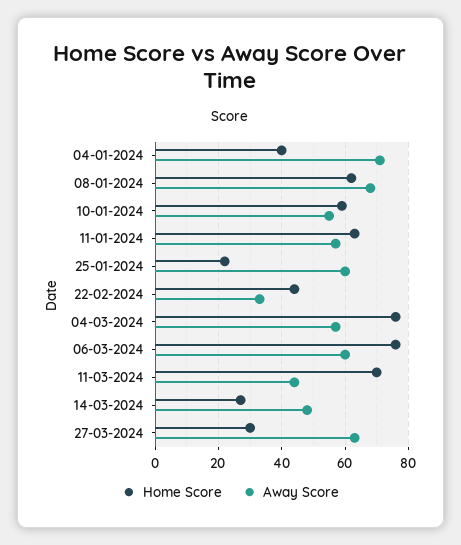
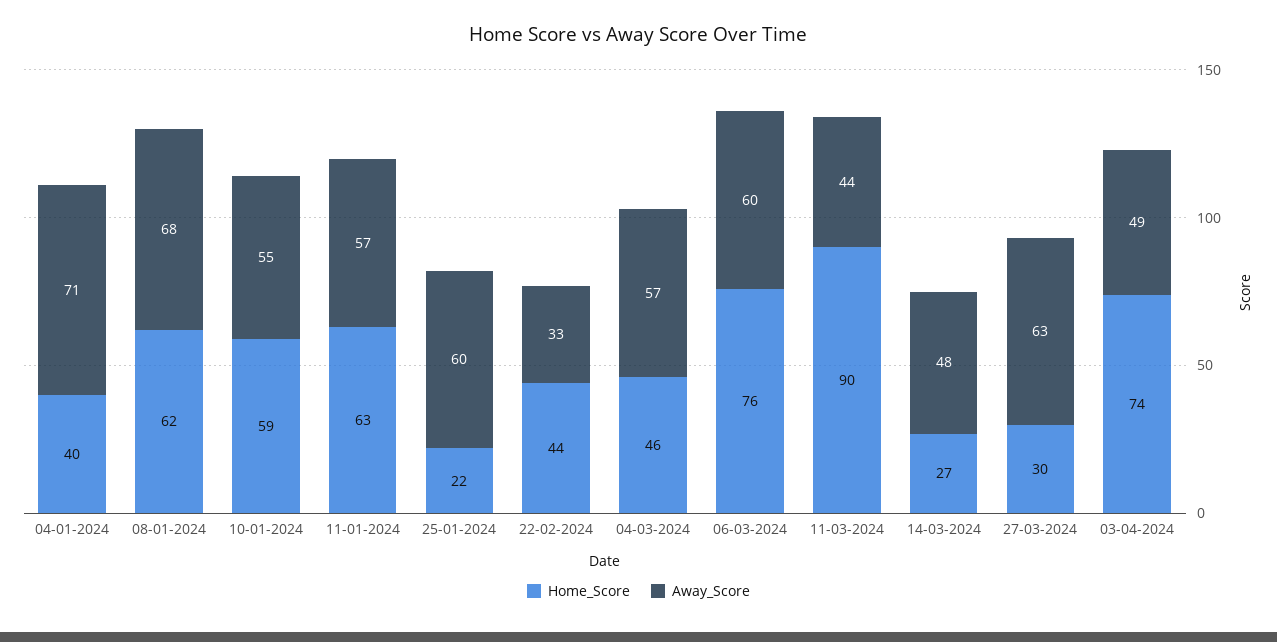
Home Score, 04-03-2024: 75 -> 46
Home Score, 11-03-2024: 70 -> 90
Home Score, 03-04-2024: none -> 74
Away Score, 03-04-2024: none -> 49

